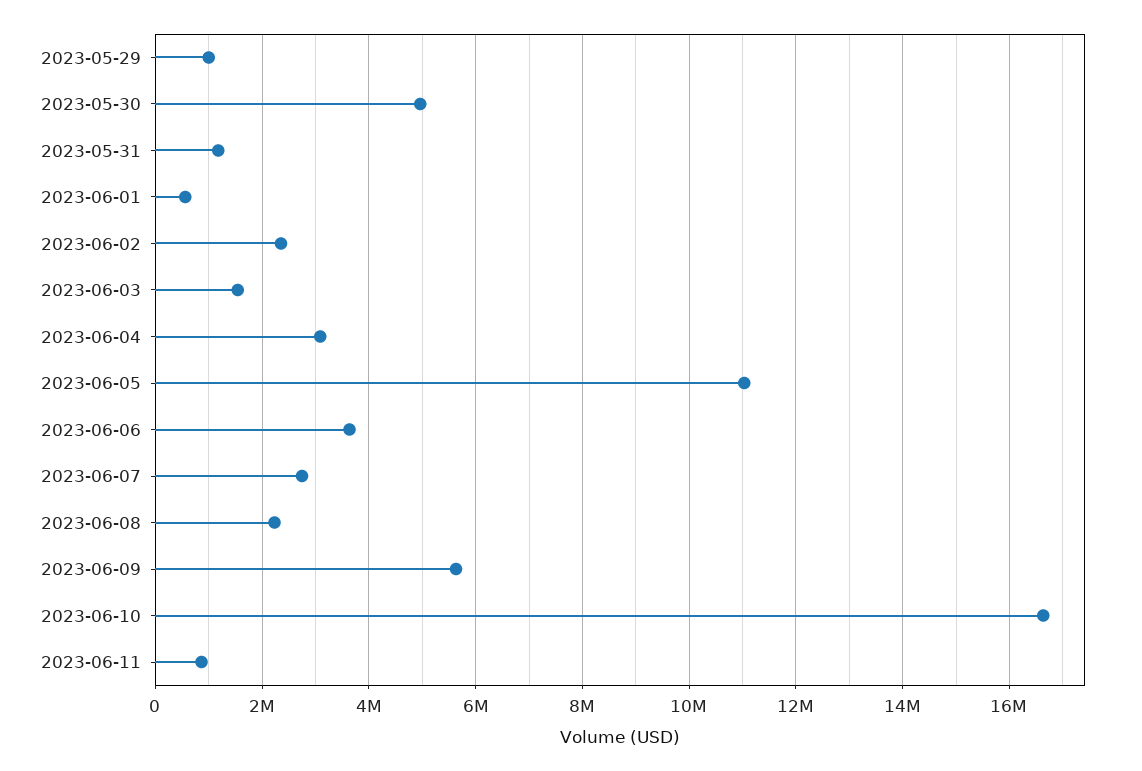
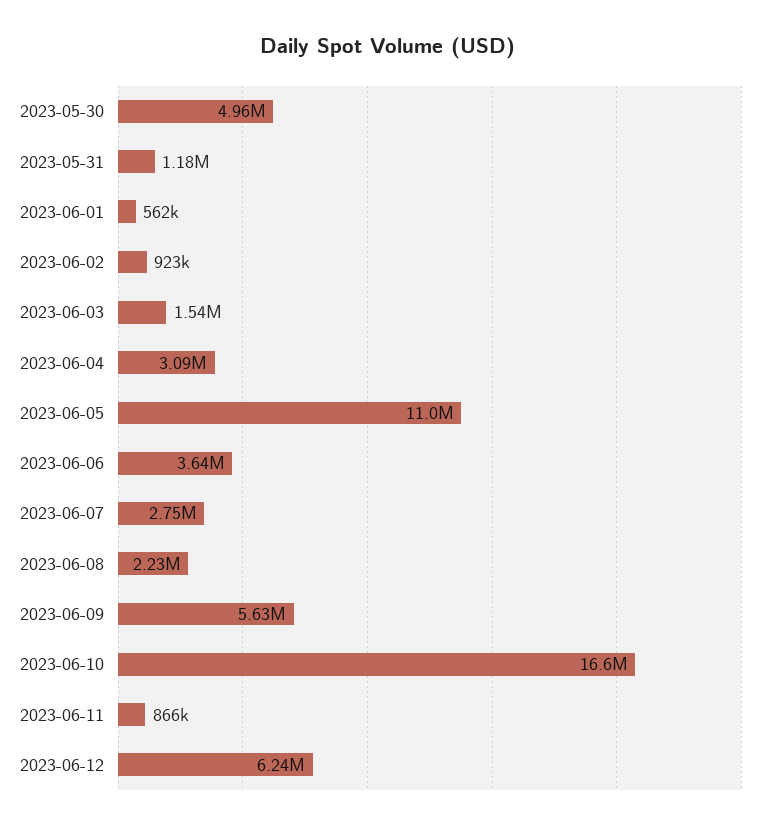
2023-05-29: 1000000 -> none
2023-06-02: 2400000 -> 923000
2023-06-12: none -> 6240000

